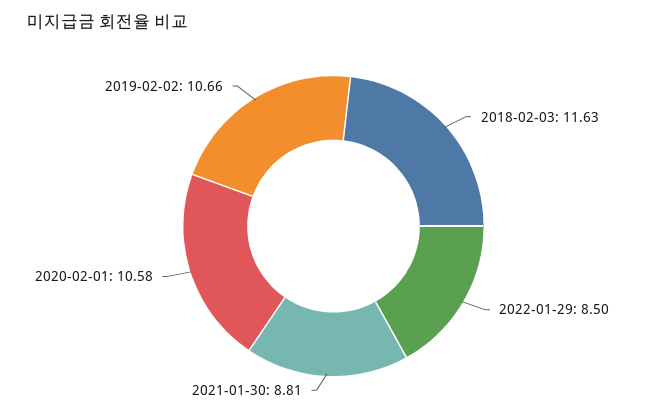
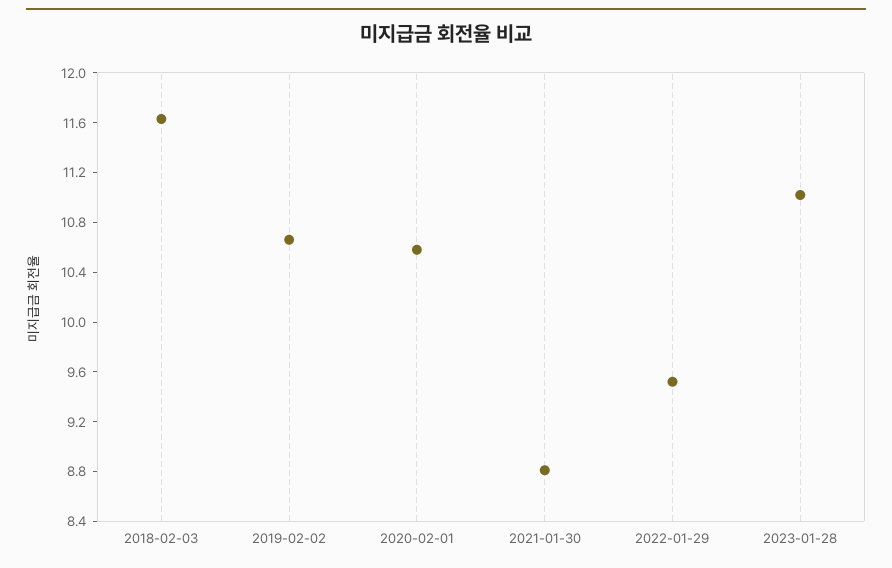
2022-01-29: 8.5 -> 9.5
2023-01-28: none -> 11

